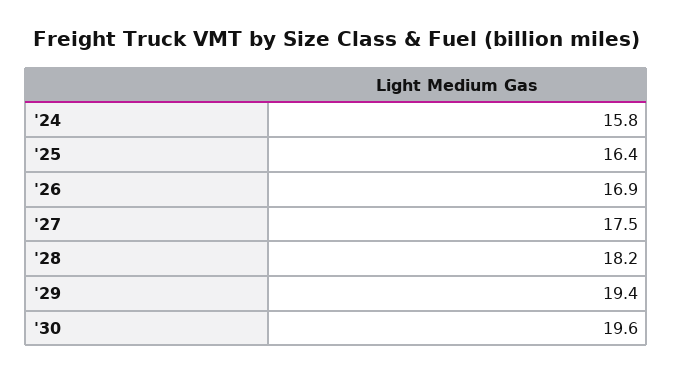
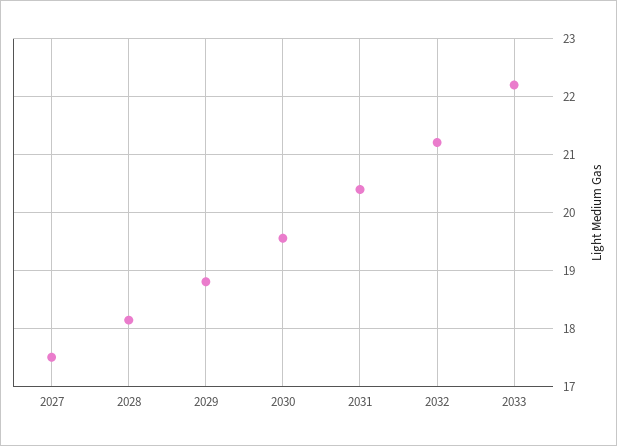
'24: 15.8 -> none
'25: 16.4 -> none
'26: 16.9 -> none
'29: 19.4 -> 18.8
2031: none -> 20.4
2032: none -> 21.2
2033: none -> 22.2

